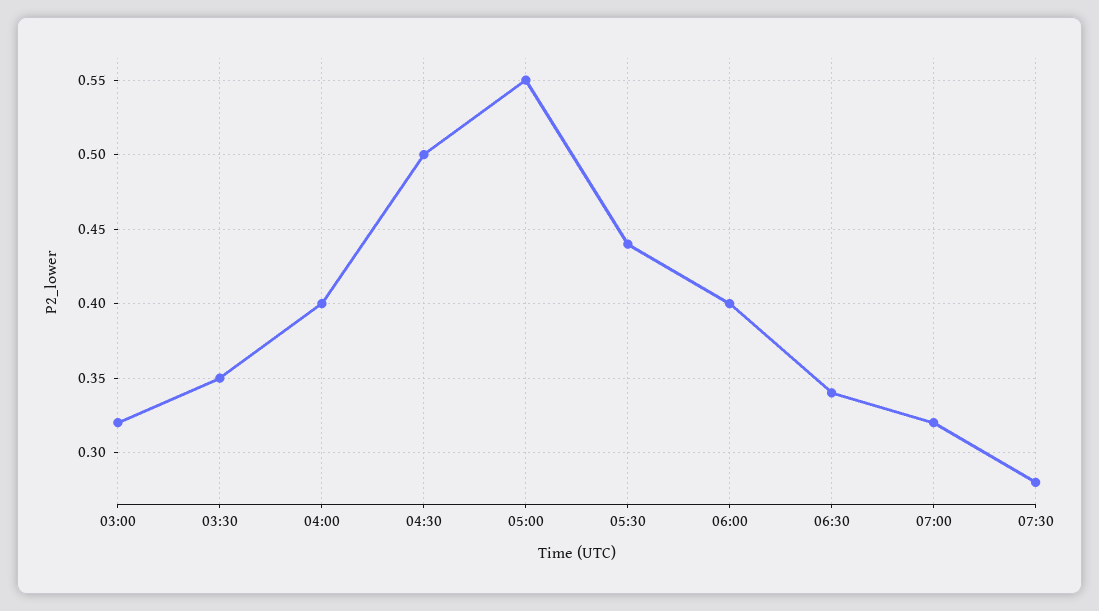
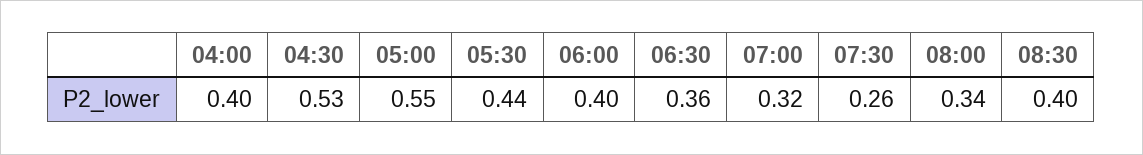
03:00: 0.32 -> none
03:30: 0.35 -> none
04:30: 0.5 -> 0.53
06:30: 0.34 -> 0.36
07:30: 0.28 -> 0.26
08:00: none -> 0.34
08:30: none -> 0.4

